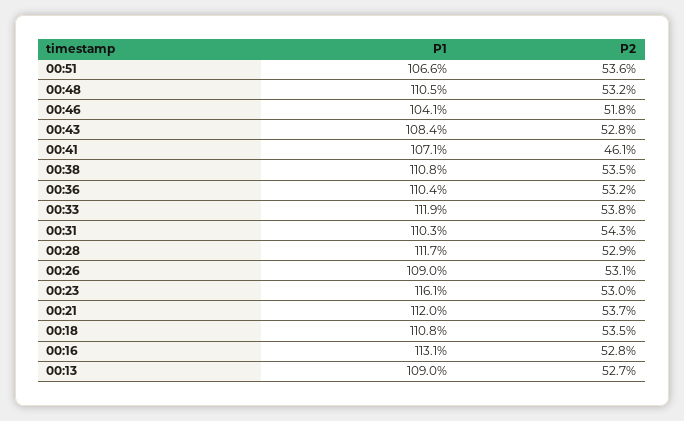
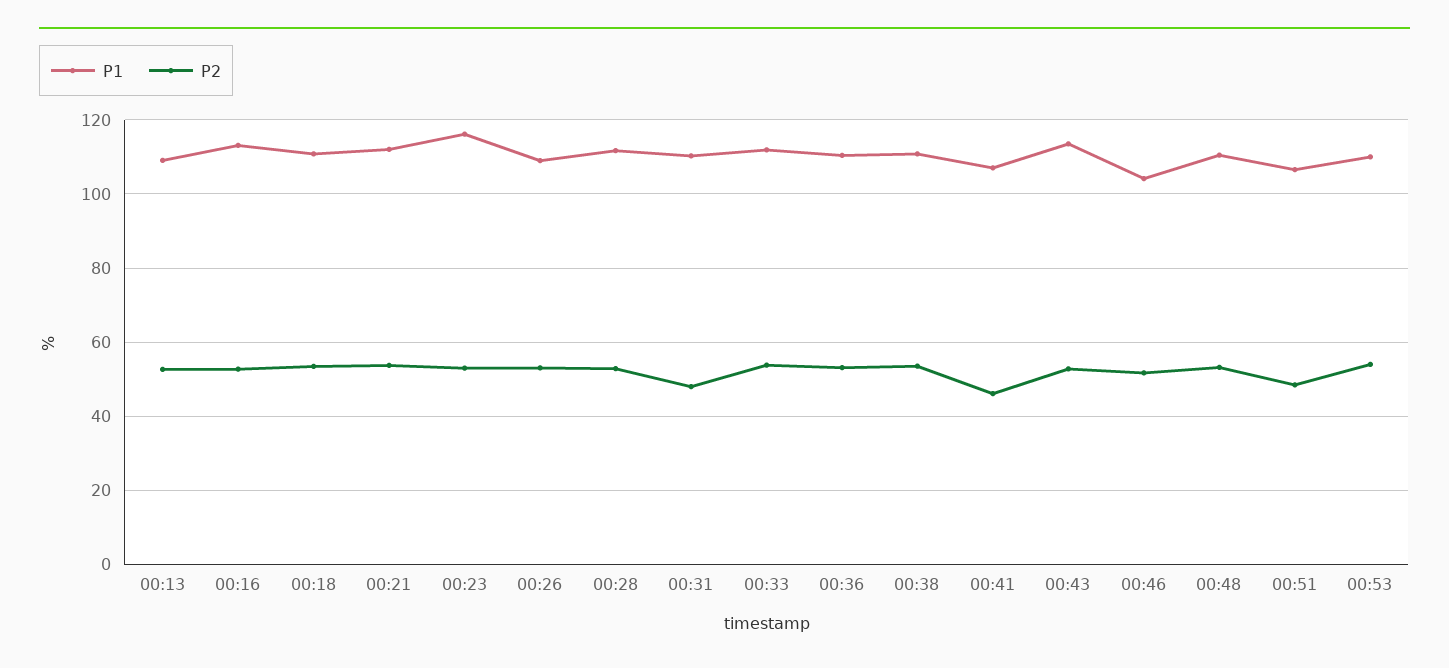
P2, 00:51: 53.6 -> 48
P1, 00:43: 108.4 -> 114
P2, 00:31: 54.3 -> 48
P1, 00:53: none -> 110
P2, 00:53: none -> 54

